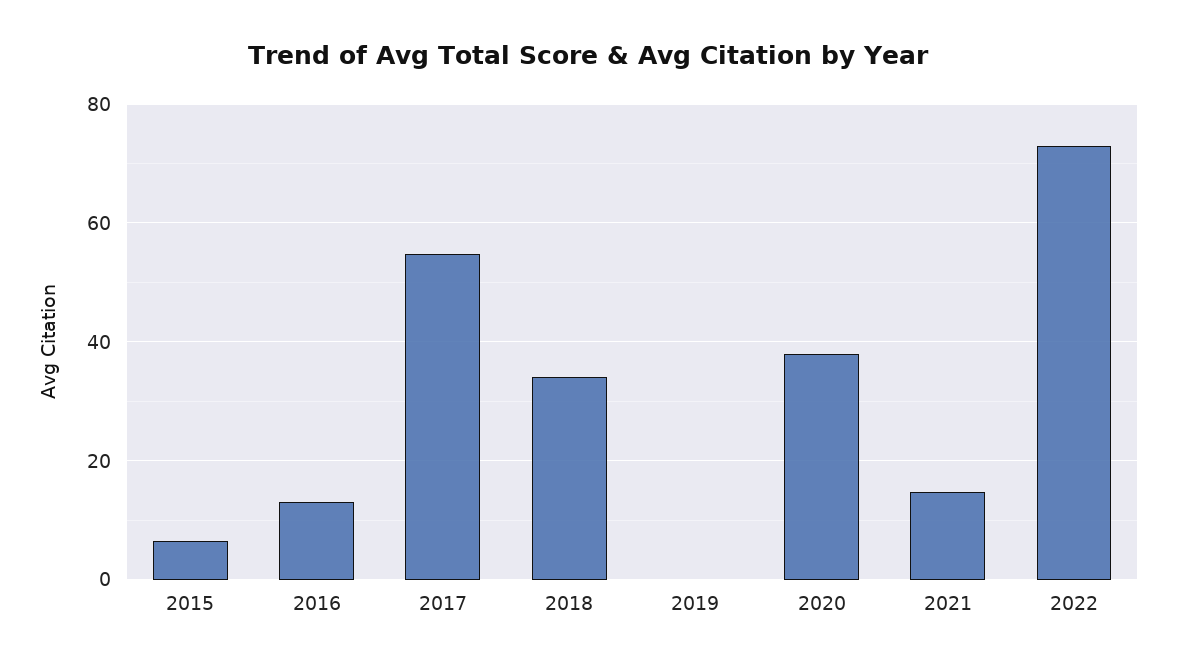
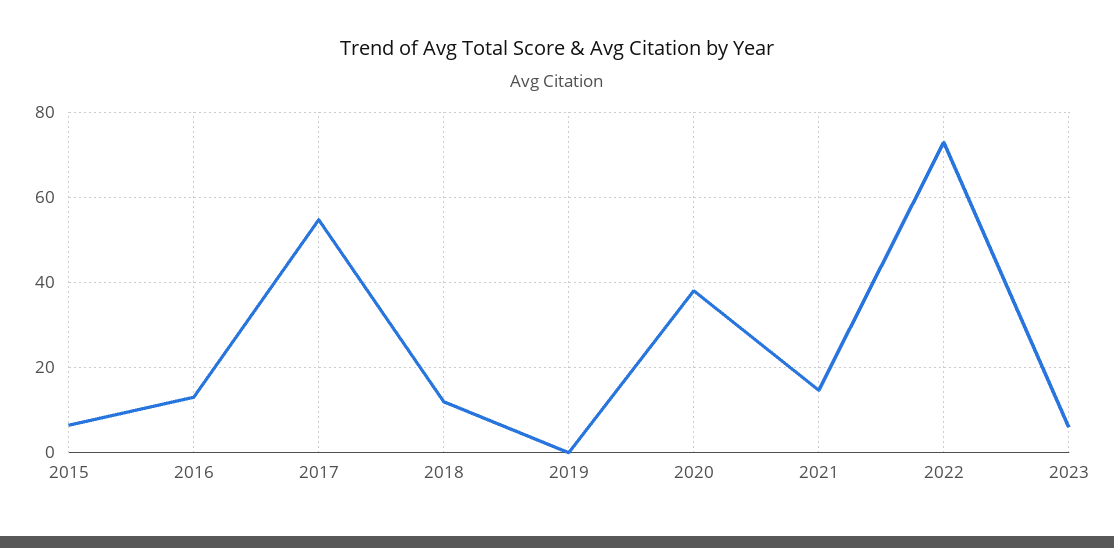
2018: 34 -> 12
2023: none -> 6

